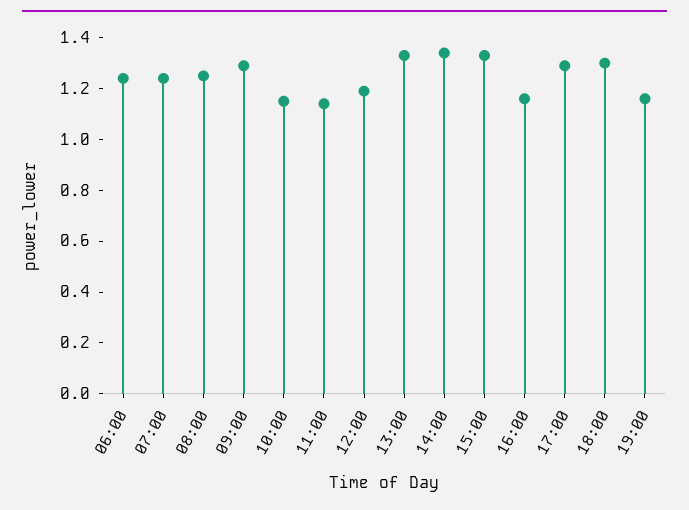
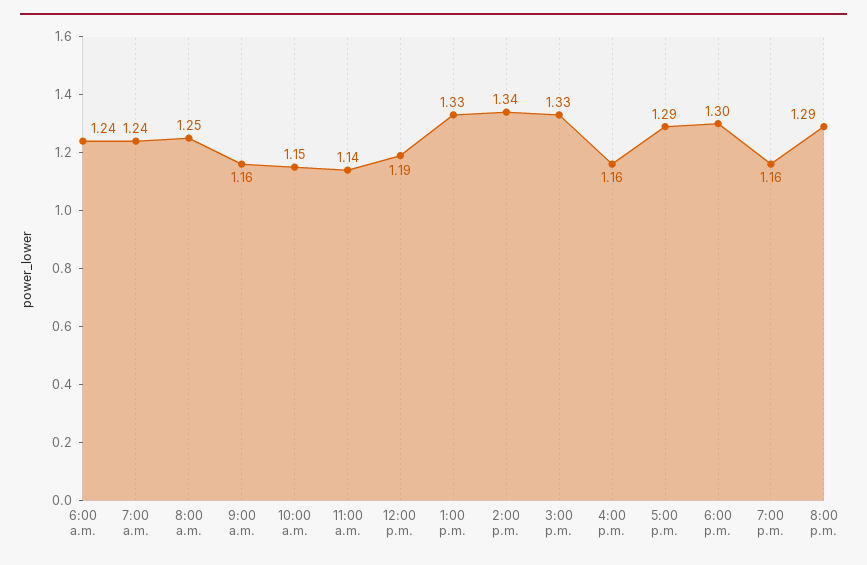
09:00: 1.3 -> 1.16
8:00 p.m.: none -> 1.29

